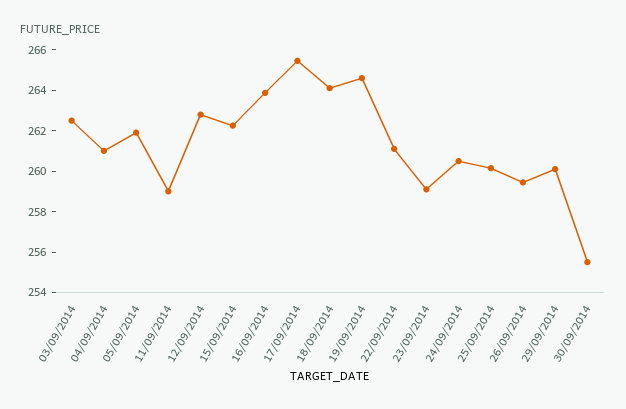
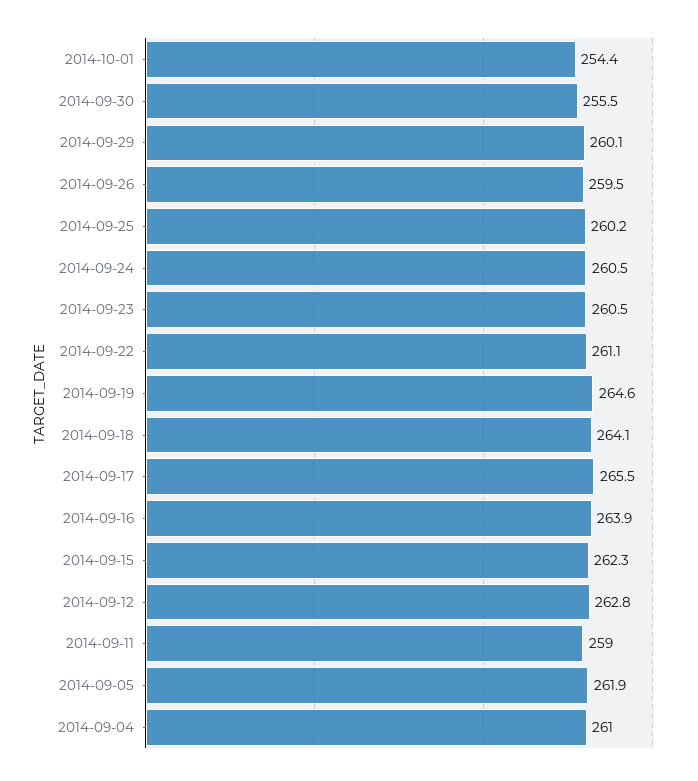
03/09/2014: 262.5 -> none
23/09/2014: 259 -> 260.5
2014-10-01: none -> 254.4

